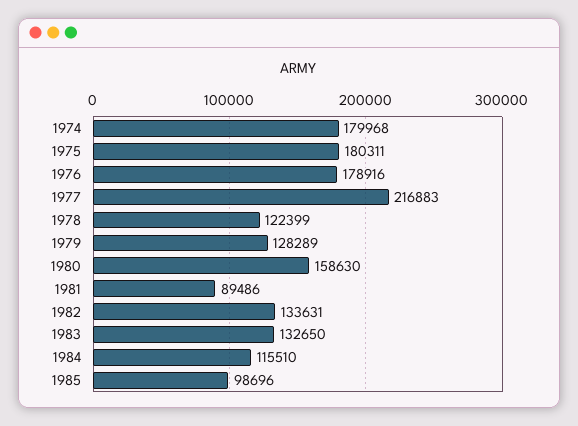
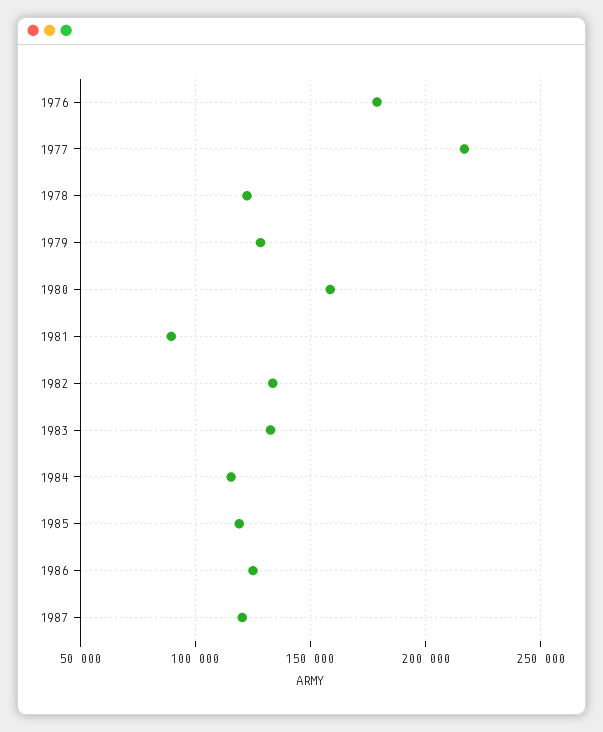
1974: 179968 -> none
1975: 180311 -> none
1985: 98696 -> 120000
1986: none -> 125000
1987: none -> 120000

